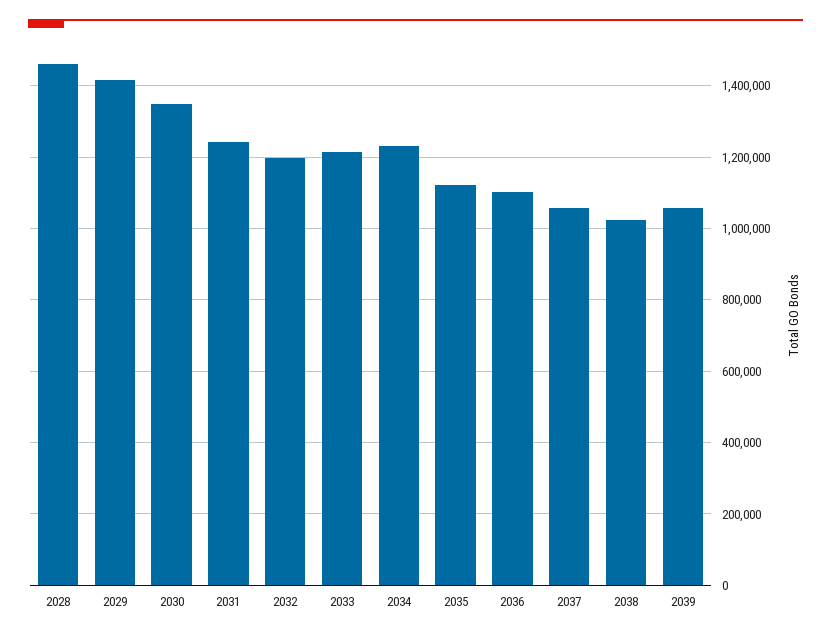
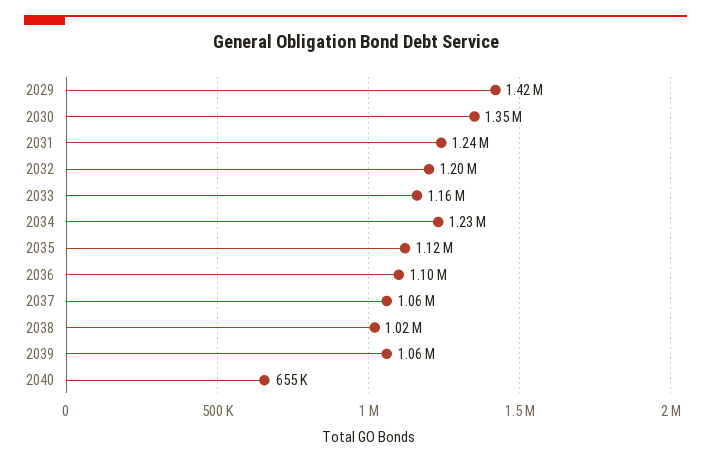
2028: 1460000 -> none
2033: 1220000 -> 1160000
2040: none -> 655000

